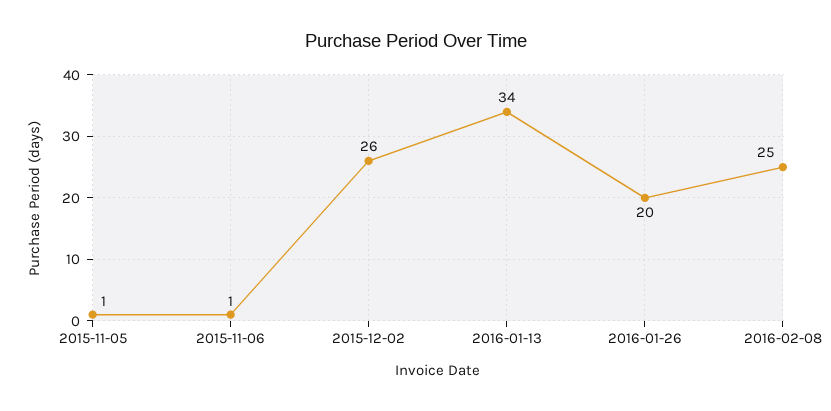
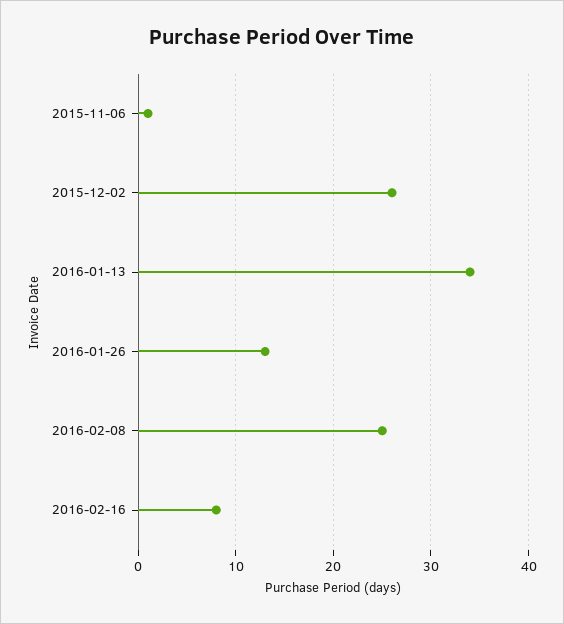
2015-11-05: 1 -> none
2016-01-26: 20 -> 13
2016-02-16: none -> 8

